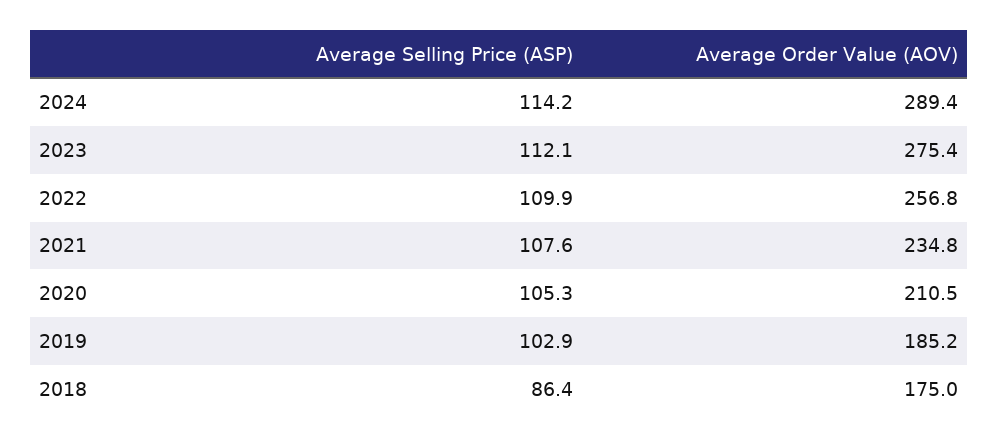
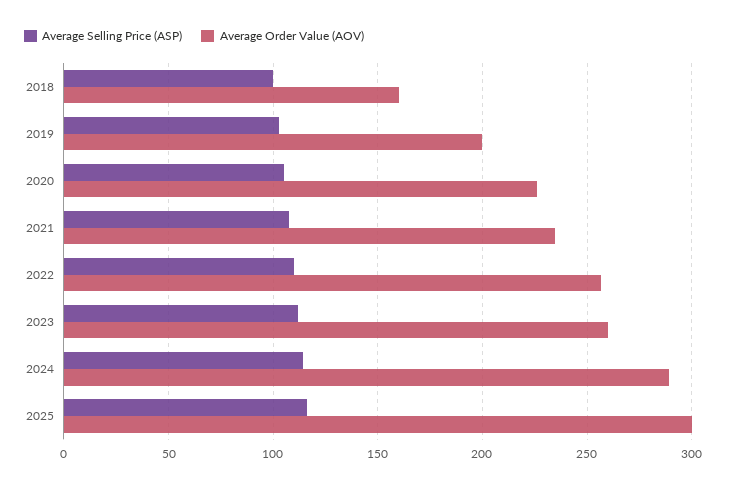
Average Order Value (AOV), 2023: 275.4 -> 260
Average Order Value (AOV), 2020: 210.5 -> 225
Average Order Value (AOV), 2019: 185.2 -> 200
Average Selling Price (ASP), 2018: 86.4 -> 100
Average Order Value (AOV), 2018: 175 -> 160
Average Selling Price (ASP), 2025: none -> 115
Average Order Value (AOV), 2025: none -> 300

